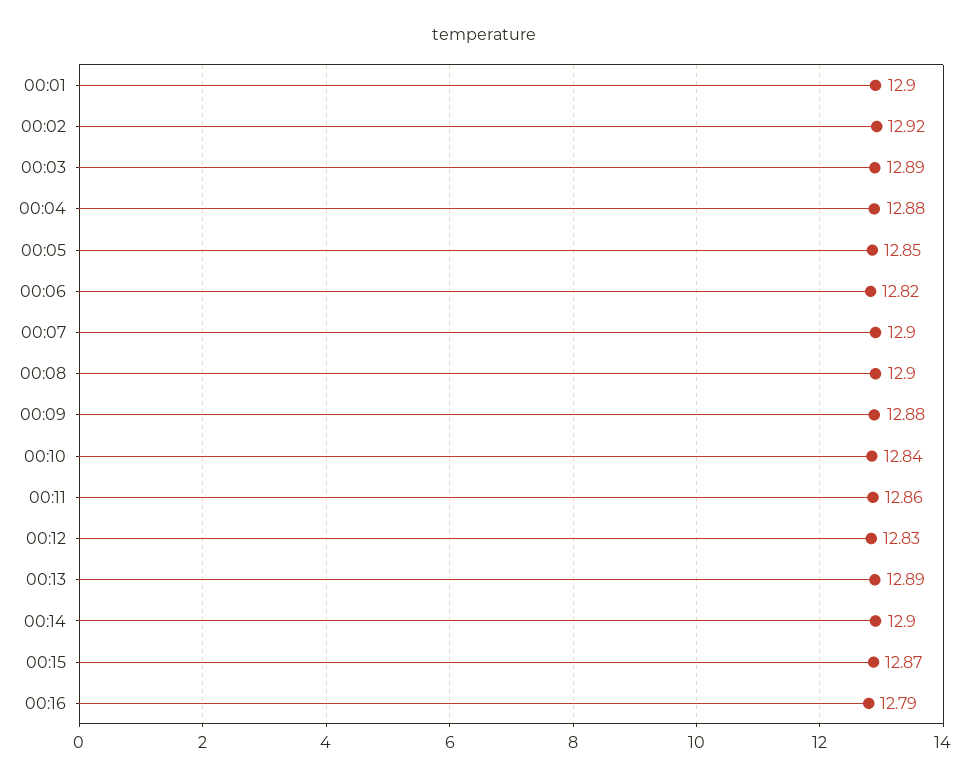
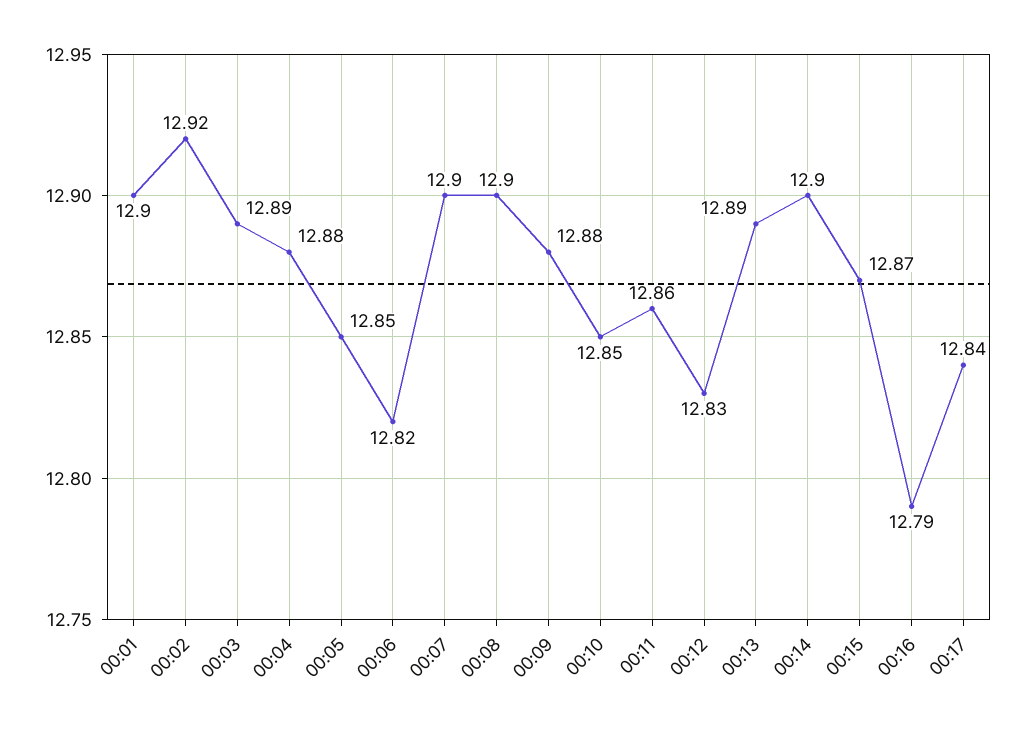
00:10: 12.84 -> 12.85
00:17: none -> 12.84

